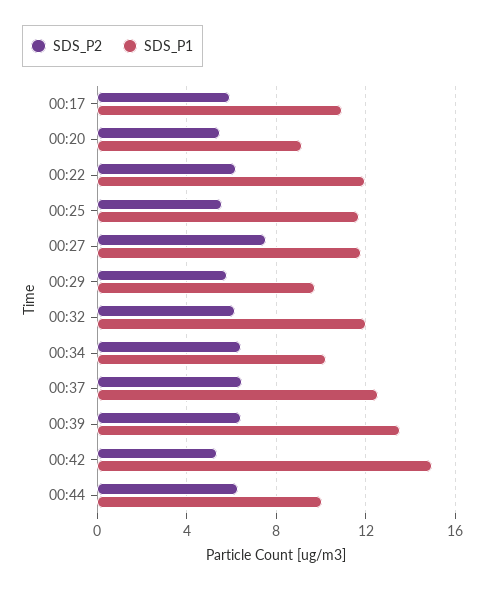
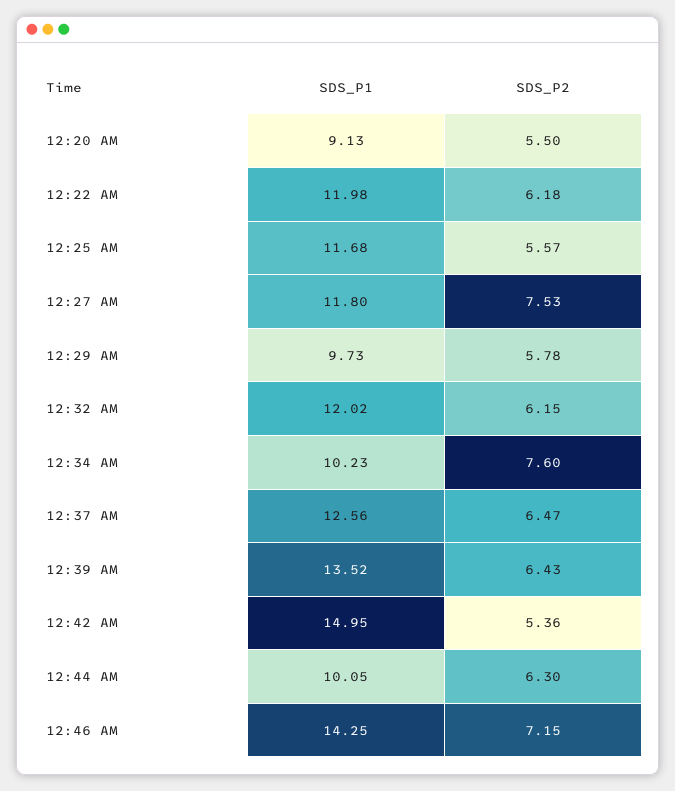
SDS_P2, 00:17: 6 -> none
SDS_P1, 00:17: 11 -> none
SDS_P2, 00:34: 6.5 -> 7.6
SDS_P1, 12:46 AM: none -> 14.25
SDS_P2, 12:46 AM: none -> 7.15

